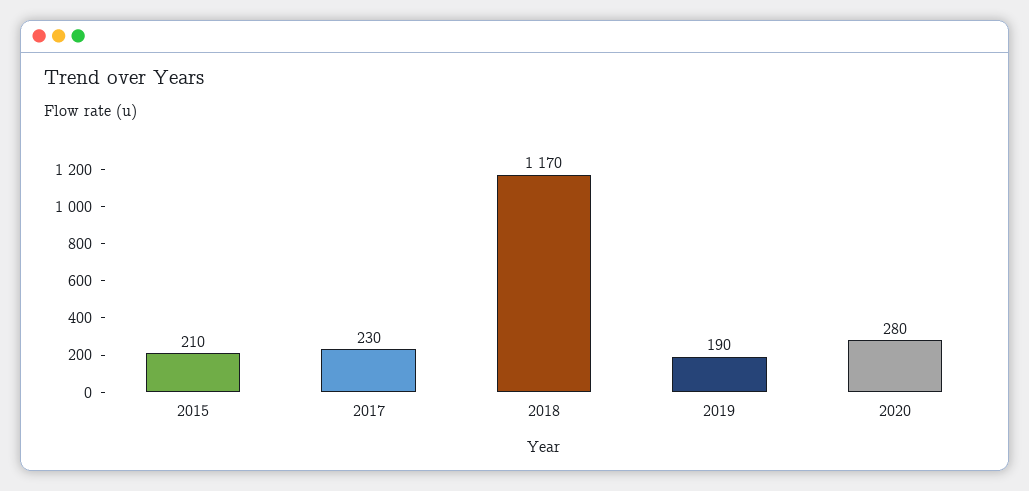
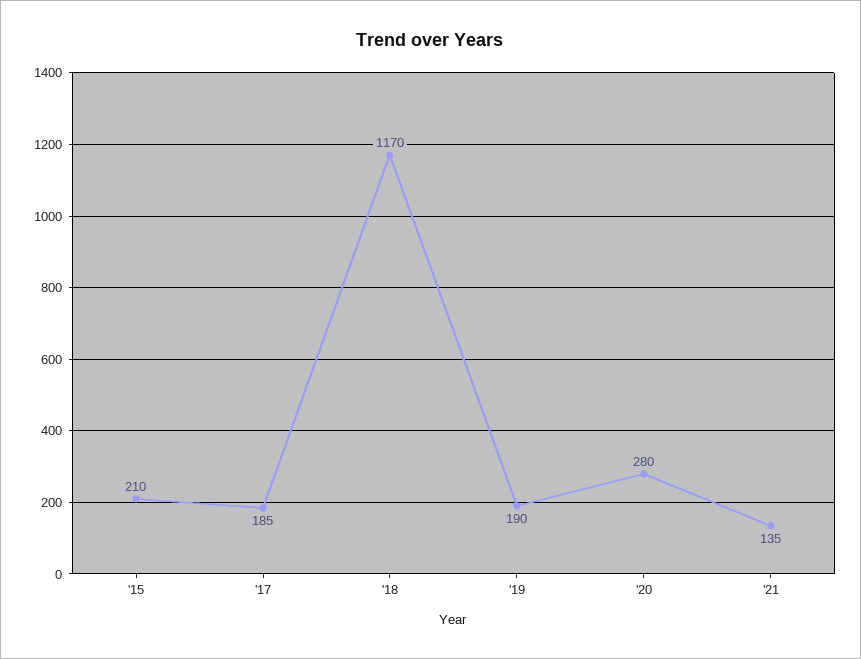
2017: 230 -> 185
'21: none -> 135

